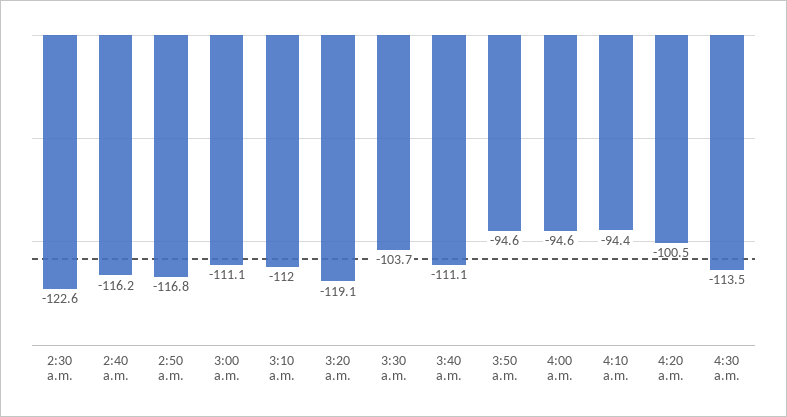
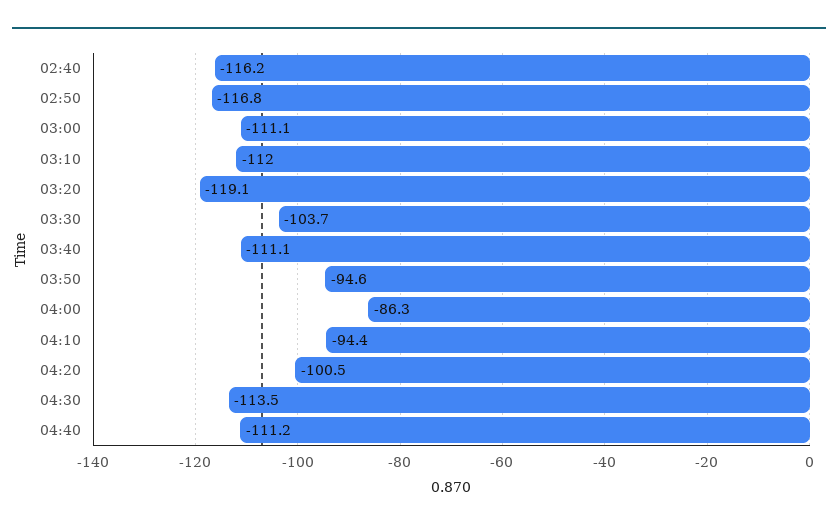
2:30 a.m.: -122.6 -> none
4:00 a.m.: -94.6 -> -86.3
04:40: none -> -111.2

